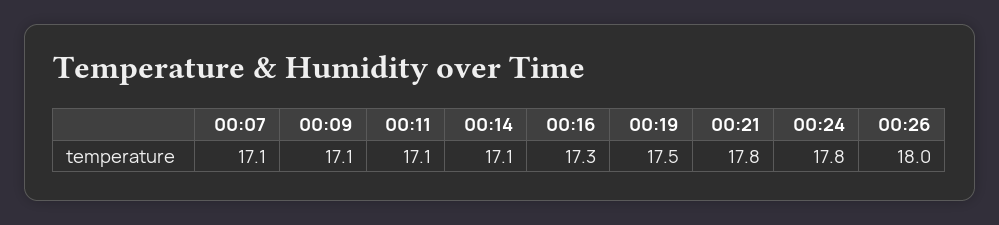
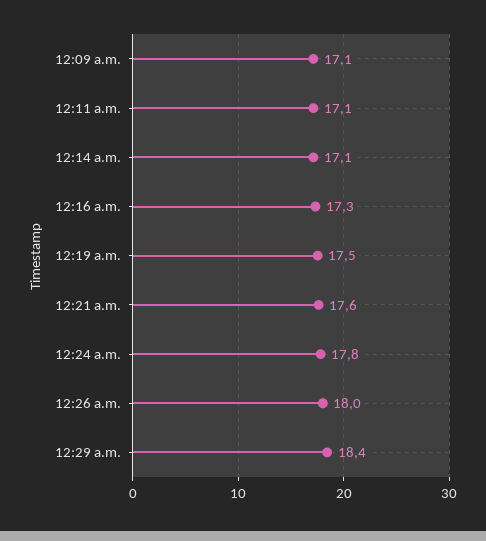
00:07: 17.1 -> none
00:21: 17.8 -> 17.6
12:29 a.m.: none -> 18.4

